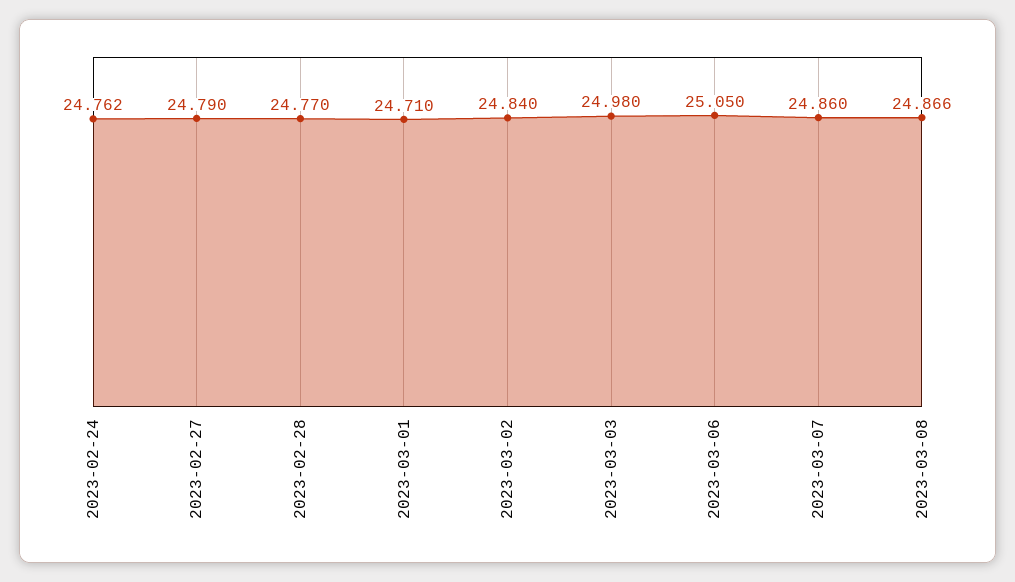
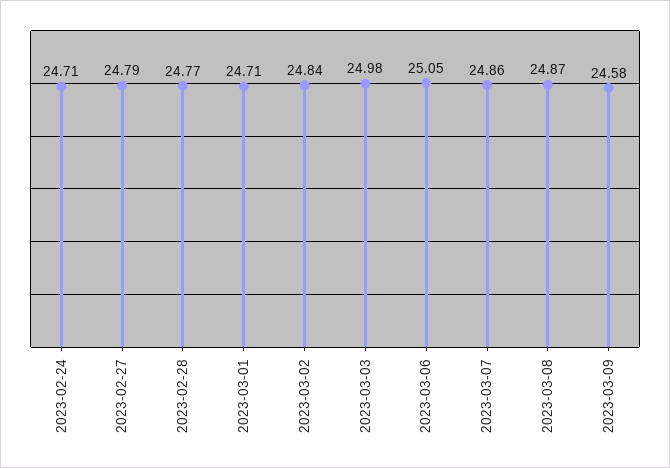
2023-02-24: 24.762 -> 24.71
2023-03-09: none -> 24.58

